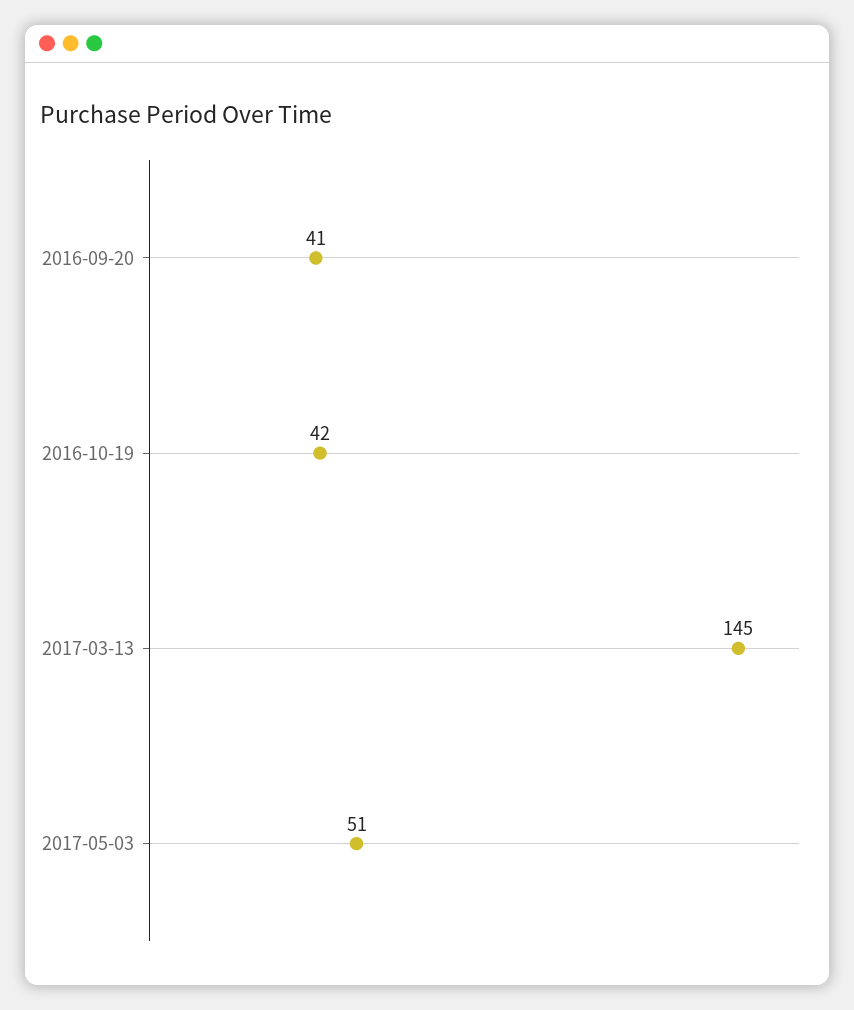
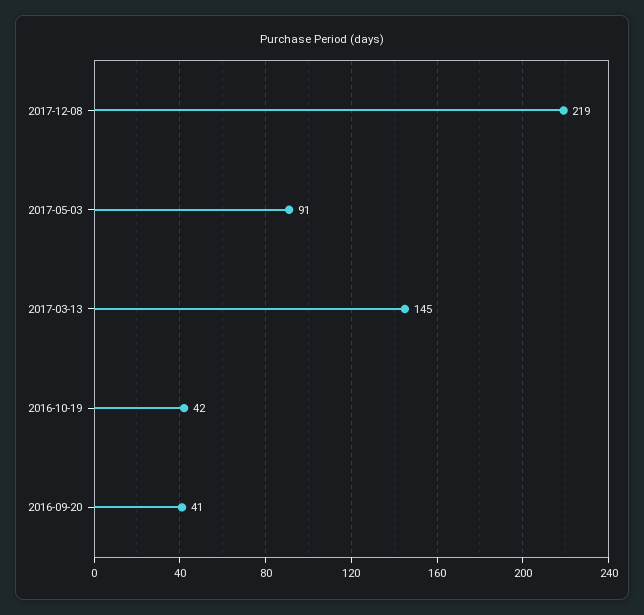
2017-05-03: 51 -> 91
2017-12-08: none -> 219

